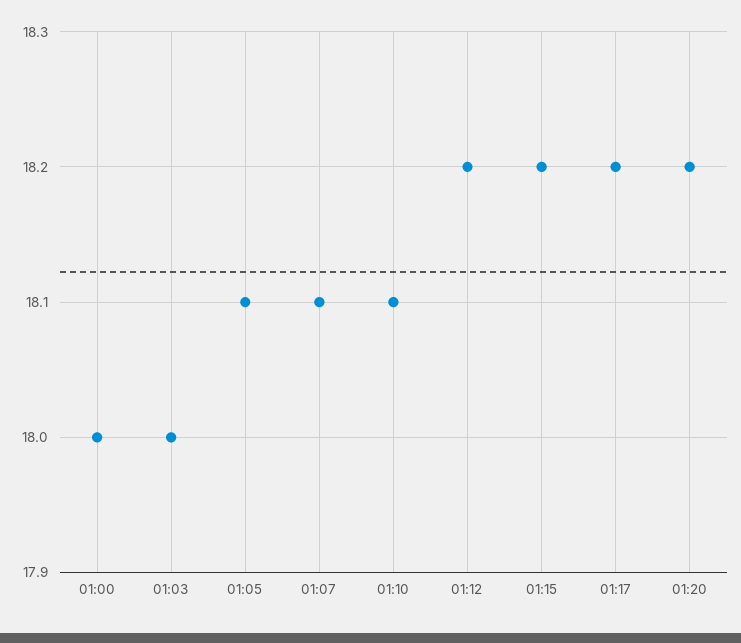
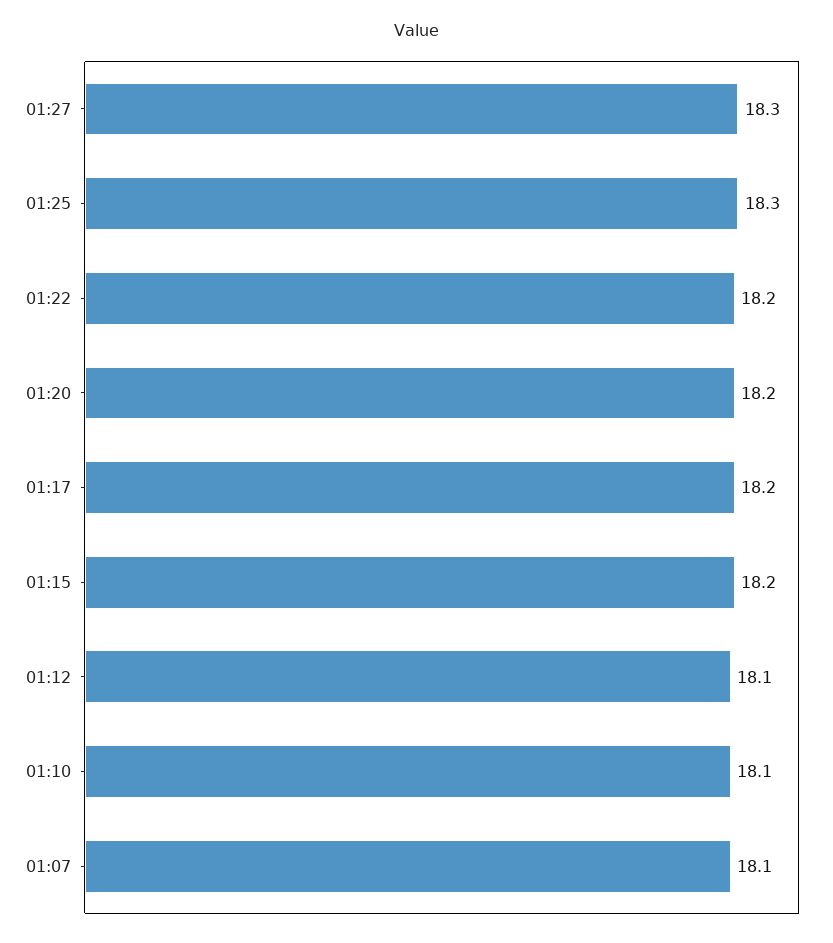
01:00: 18 -> none
01:03: 18 -> none
01:05: 18.1 -> none
01:12: 18.2 -> 18.1
01:27: none -> 18.3
01:25: none -> 18.3
01:22: none -> 18.2

